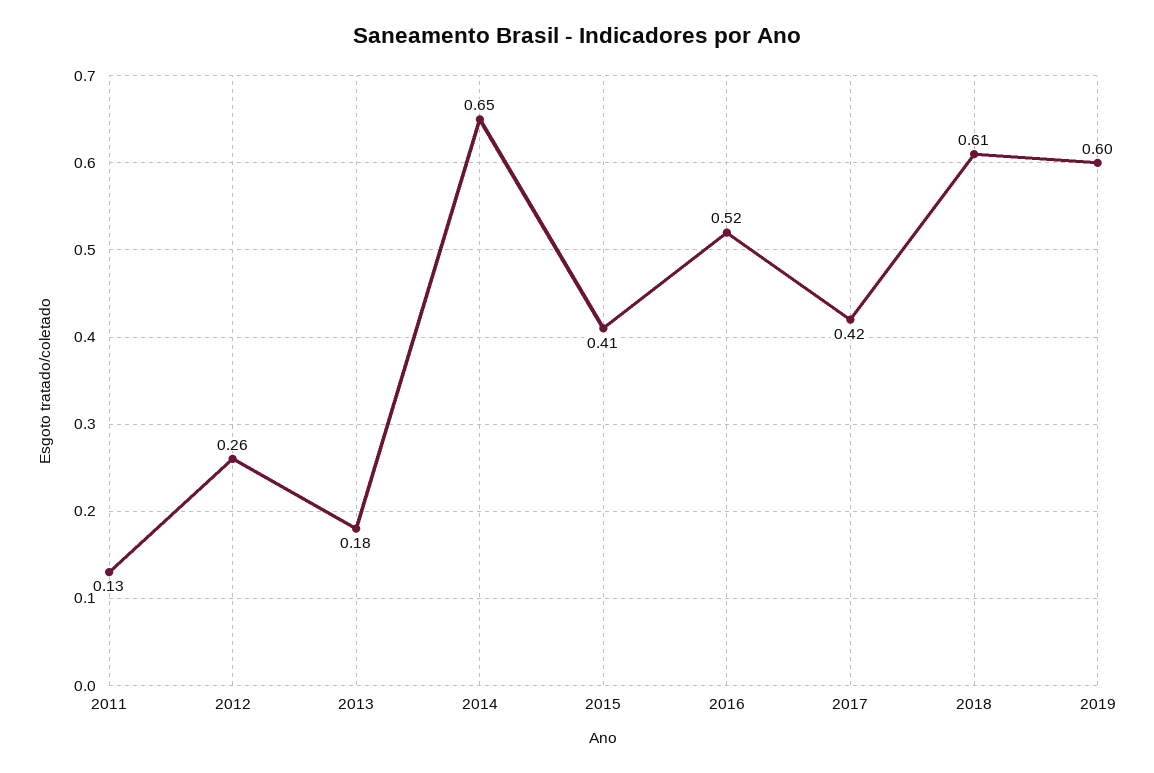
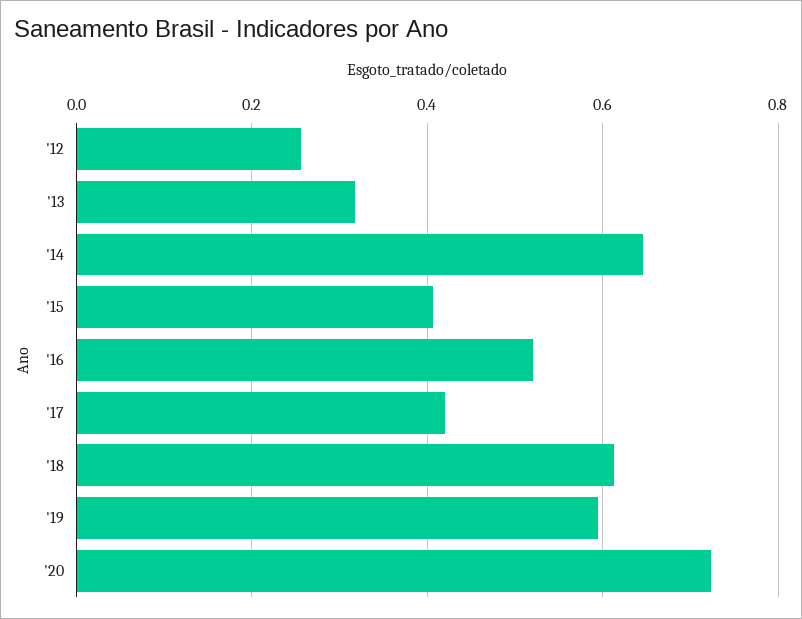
2011: 0.13 -> none
2013: 0.18 -> 0.32
'20: none -> 0.72

